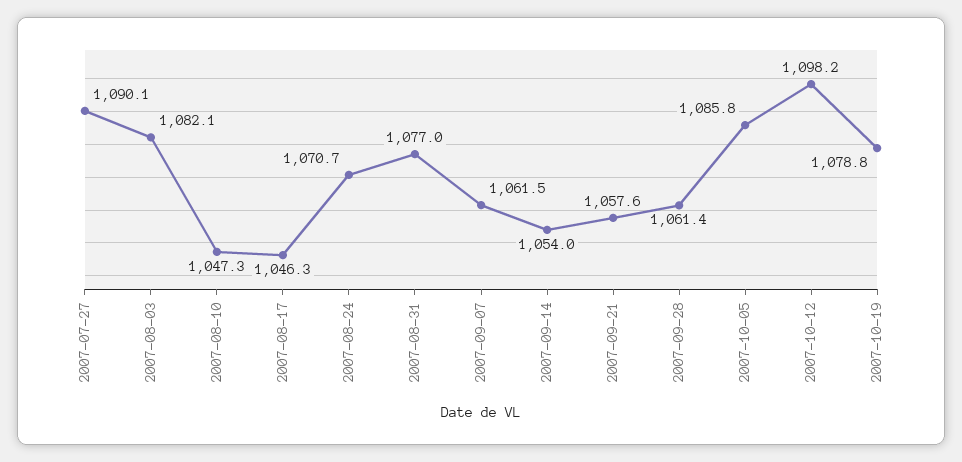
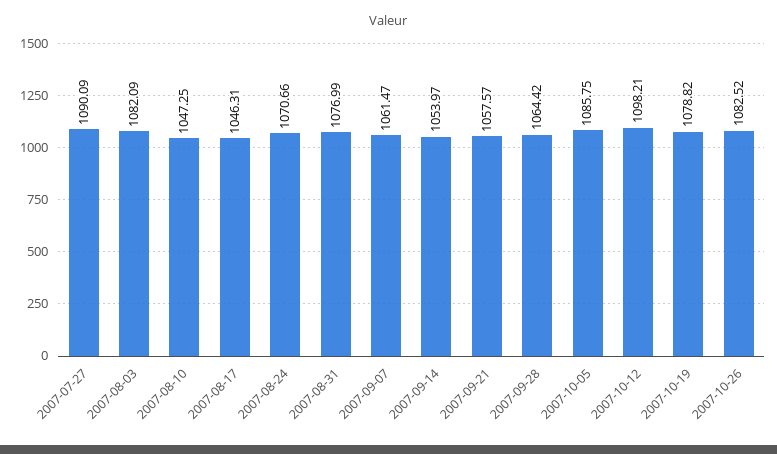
2007-09-28: 1061.4 -> 1064.42
2007-10-26: none -> 1082.52

